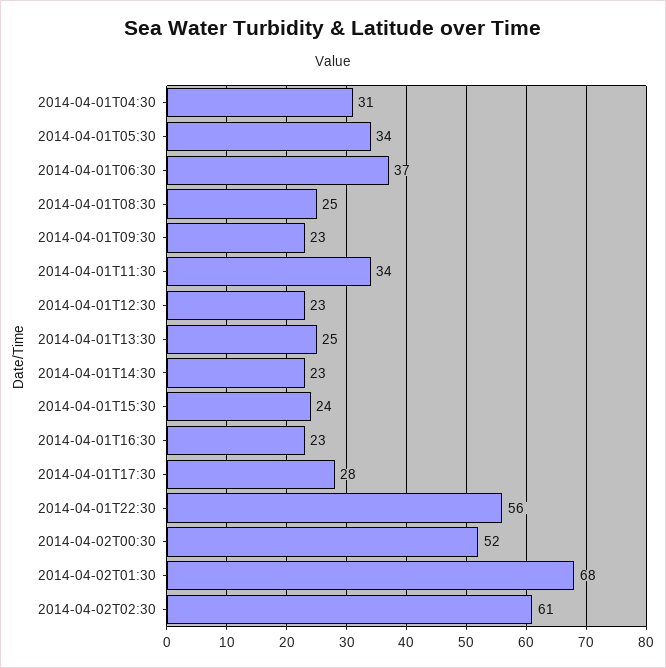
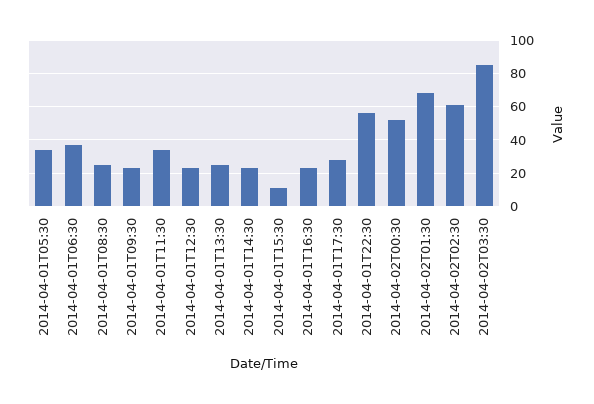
2014-04-01T04:30: 31 -> none
2014-04-01T15:30: 24 -> 10
2014-04-02T03:30: none -> 85

